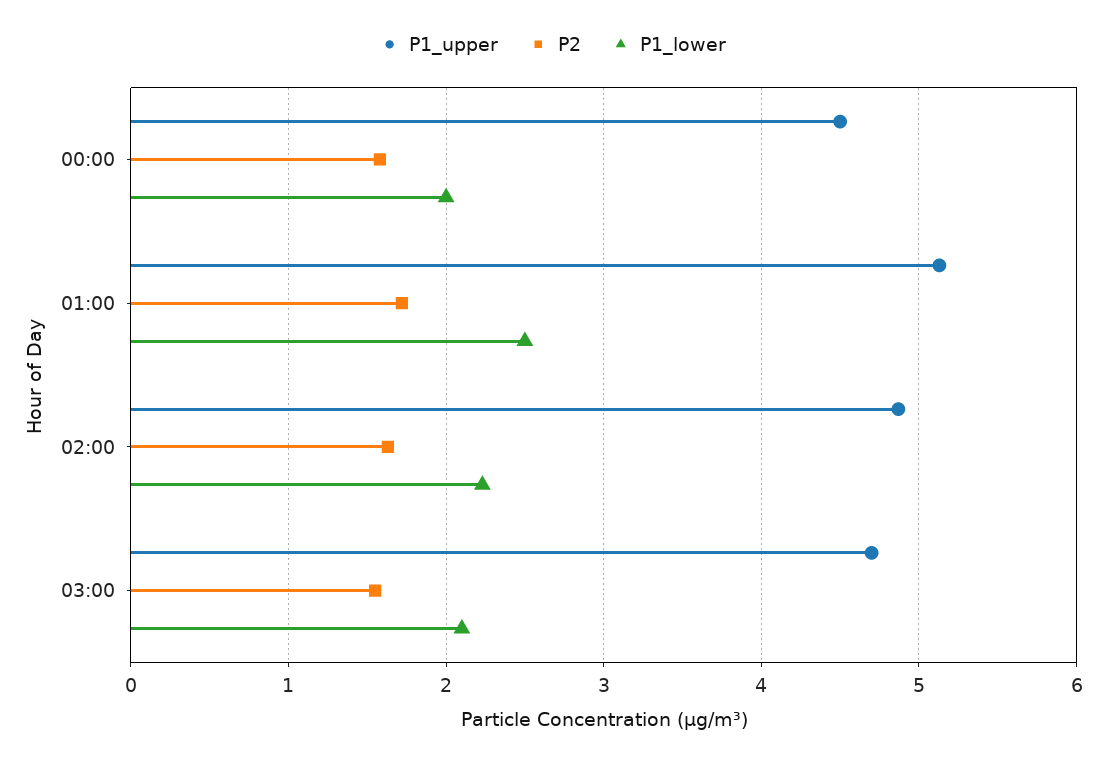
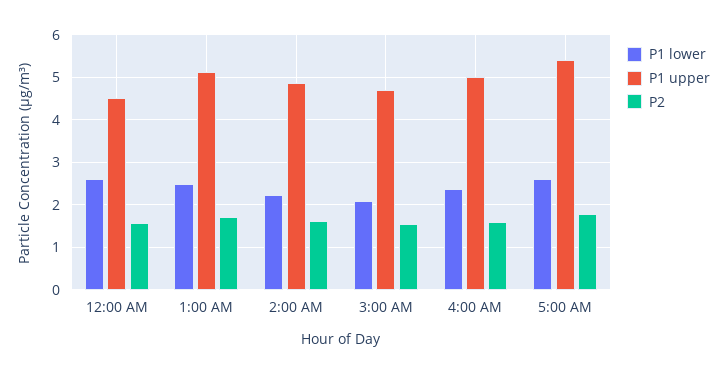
P1_lower, 00:00: 2 -> 2.6
P1_lower, 4:00 AM: none -> 2.4
P1_upper, 4:00 AM: none -> 5
P2, 4:00 AM: none -> 1.6
P1_lower, 5:00 AM: none -> 2.6
P1_upper, 5:00 AM: none -> 5.4
P2, 5:00 AM: none -> 1.8

